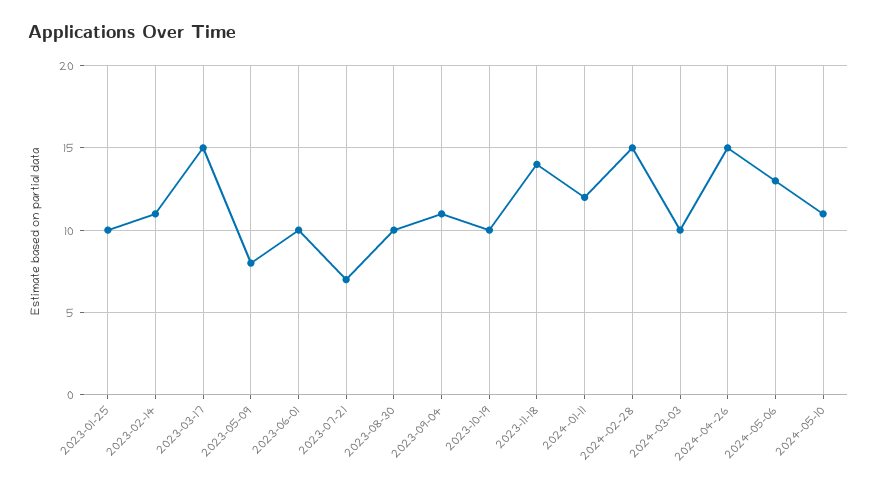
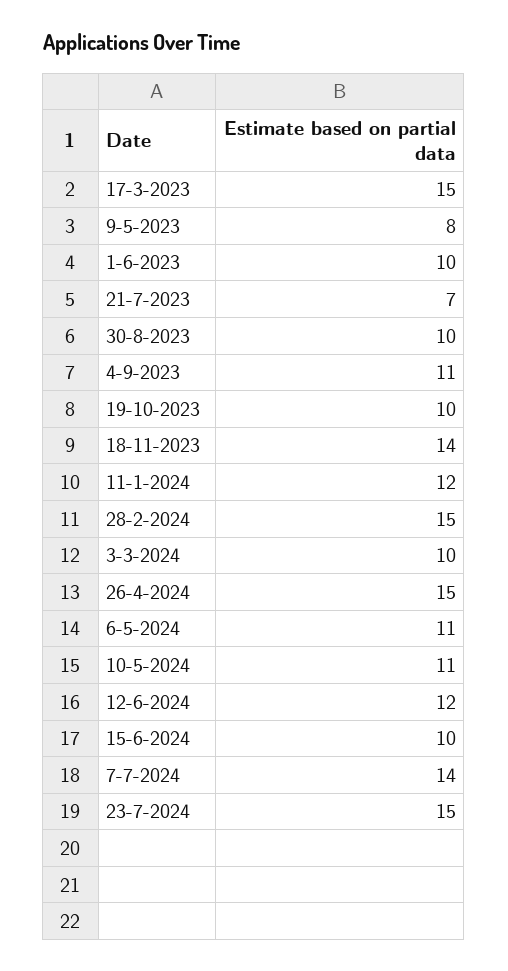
2023-01-25: 10 -> none
2023-02-14: 11 -> none
2024-05-06: 13 -> 11
12-6-2024: none -> 12
15-6-2024: none -> 10
7-7-2024: none -> 14
23-7-2024: none -> 15

